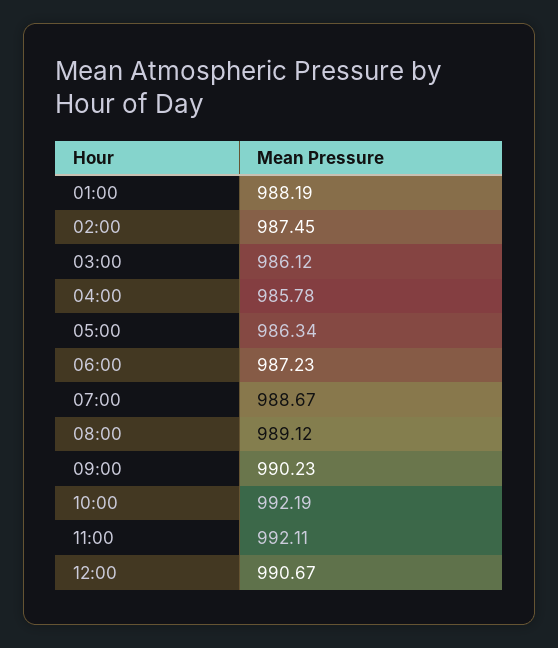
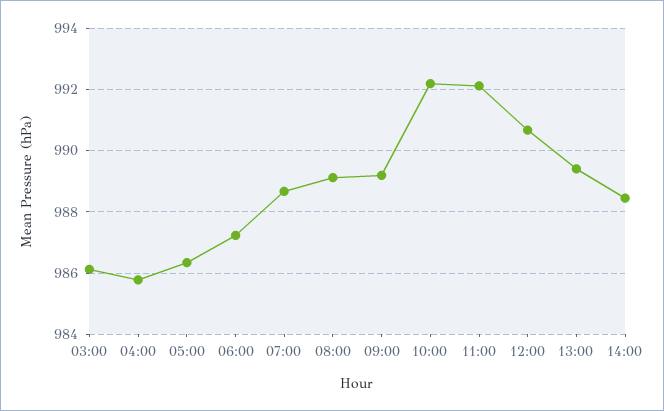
01:00: 988.19 -> none
02:00: 987.45 -> none
09:00: 990.23 -> 989.2
13:00: none -> 989.4
14:00: none -> 988.4

